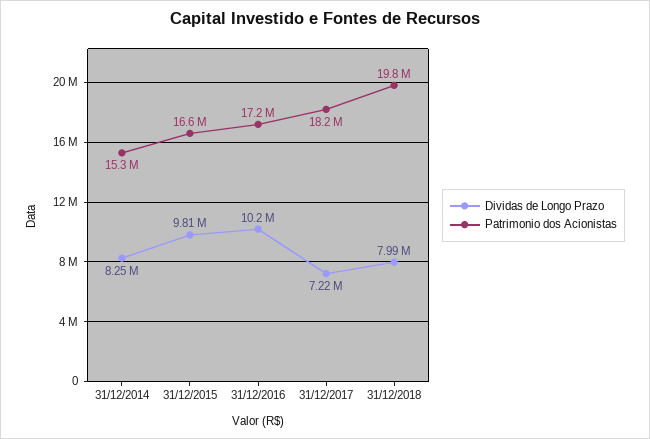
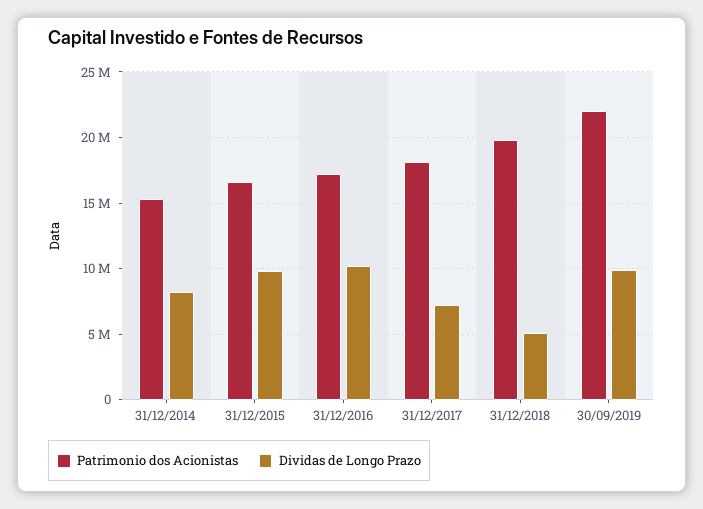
Dividas de Longo Prazo, 31/12/2018: 7990000 -> 5000000
Patrimonio dos Acionistas, 30/09/2019: none -> 22000000
Dividas de Longo Prazo, 30/09/2019: none -> 10000000

